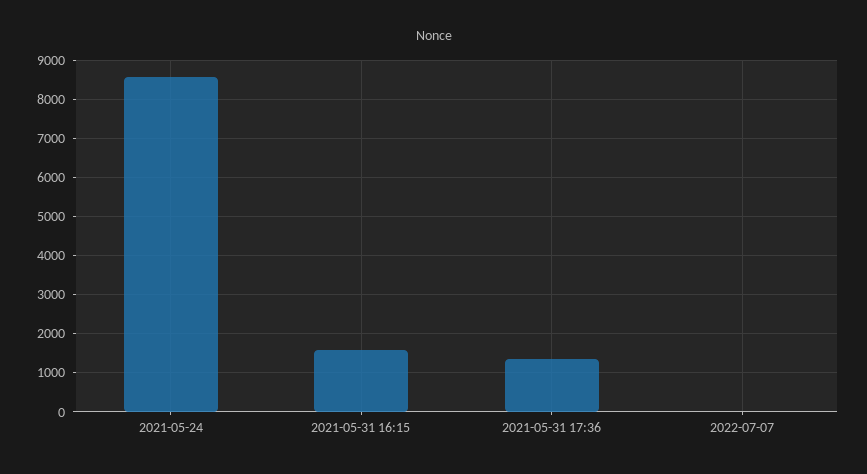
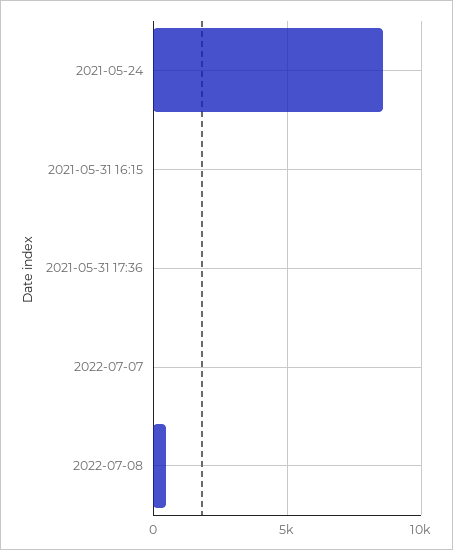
2021-05-31 16:15: 1600 -> 0
2021-05-31 17:36: 1400 -> 0
2022-07-08: none -> 500

